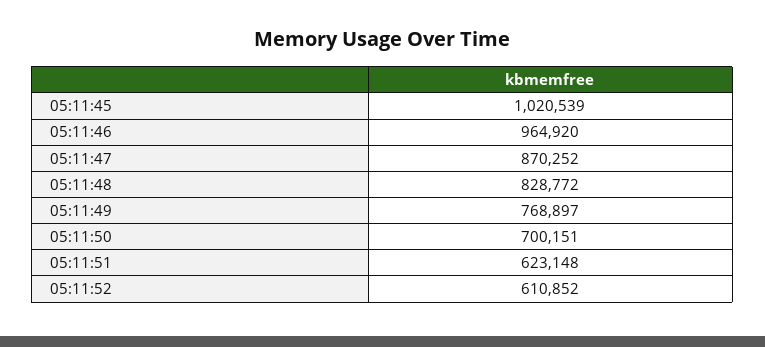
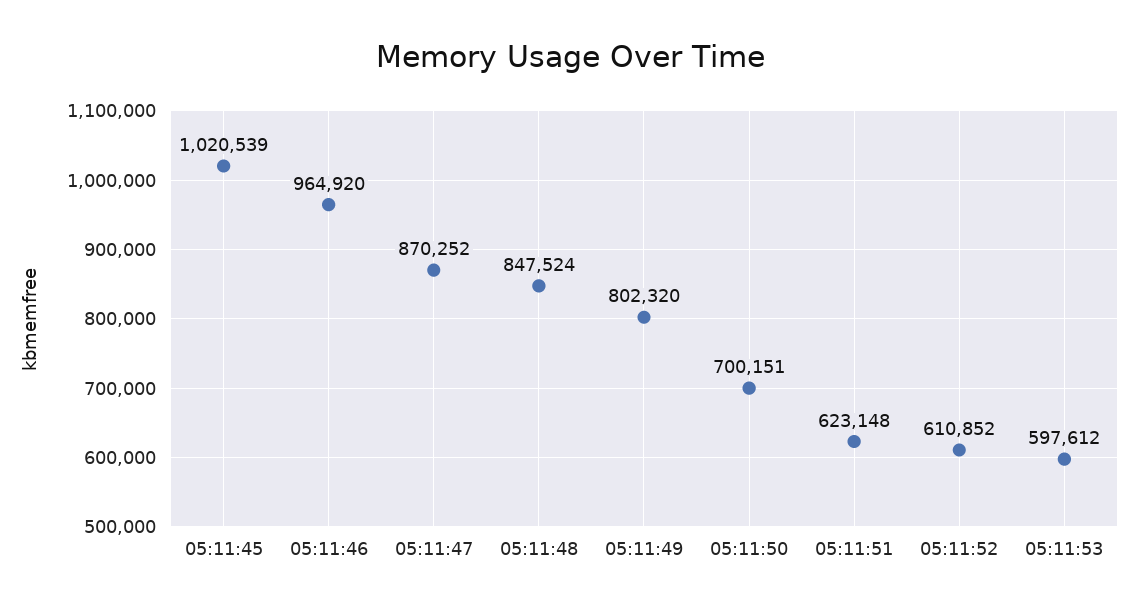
05:11:48: 828772 -> 847524
05:11:49: 768897 -> 802320
05:11:53: none -> 597612

